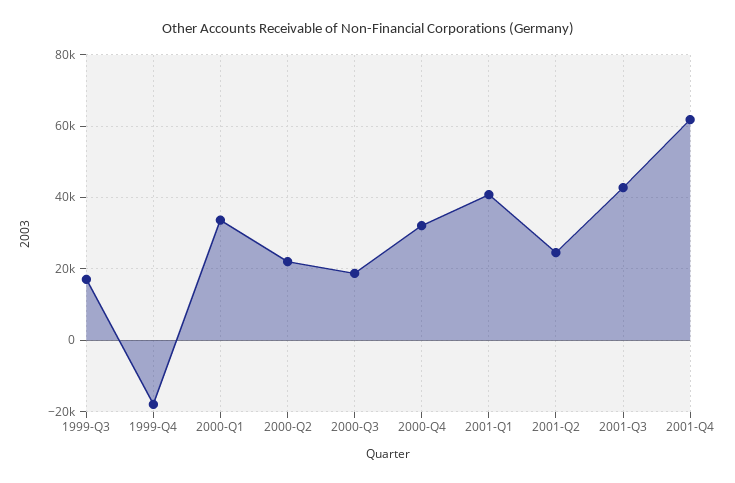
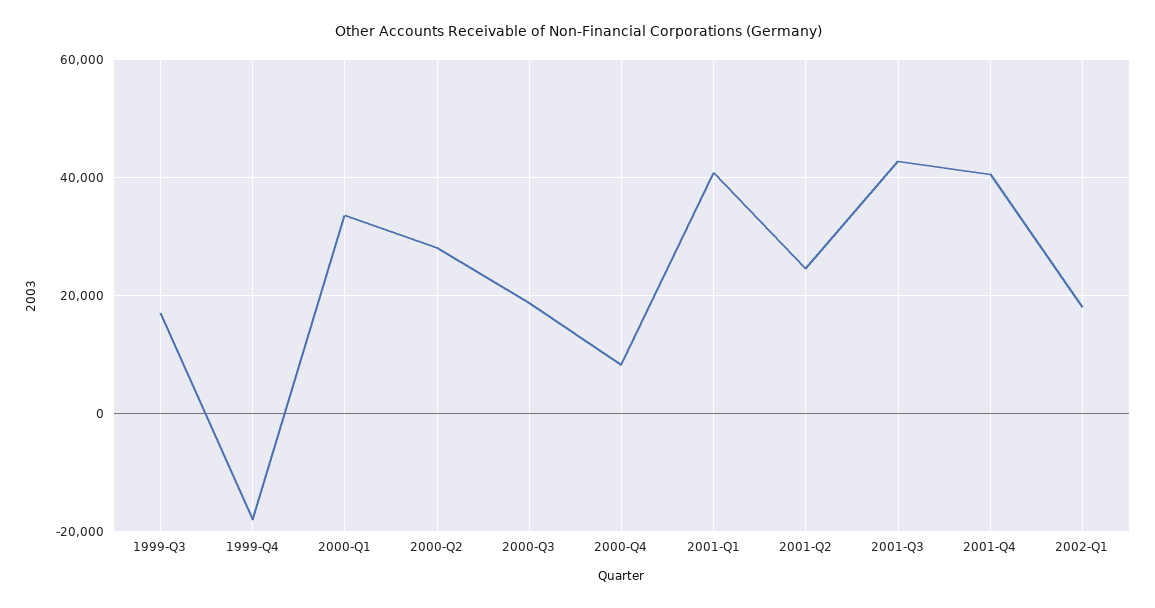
2000-Q2: 22000 -> 28000
2000-Q4: 32000 -> 8000
2001-Q4: 62000 -> 40000
2002-Q1: none -> 18000

